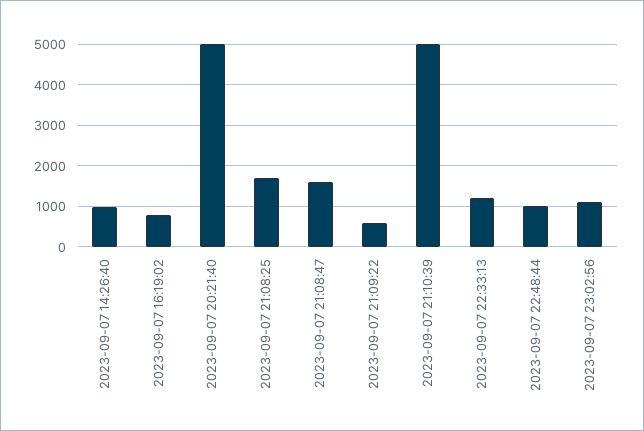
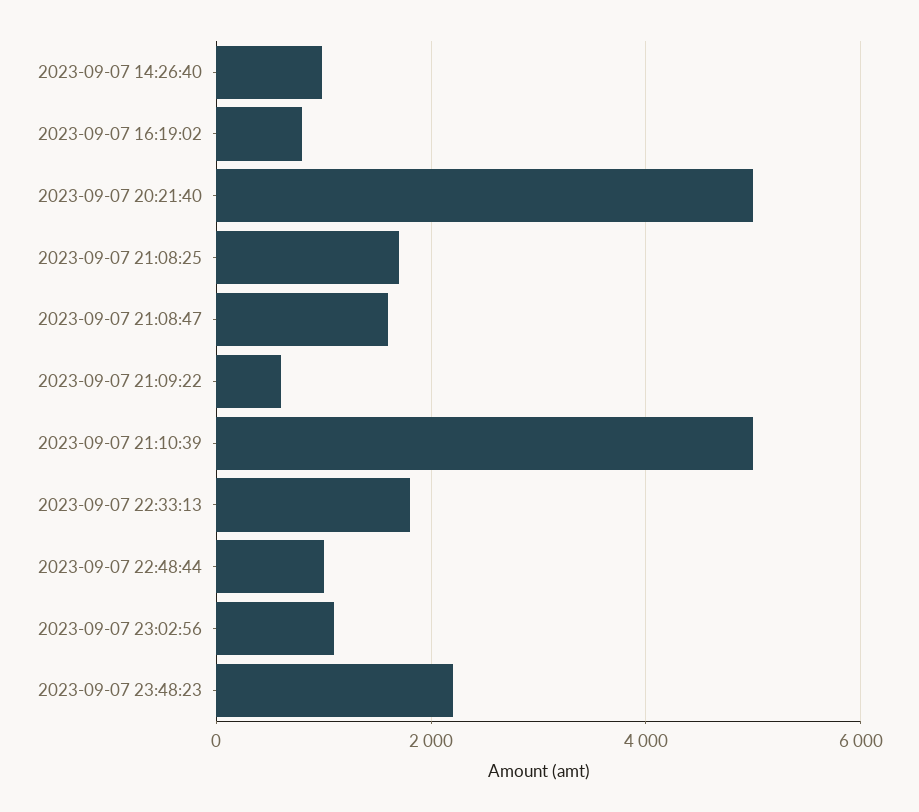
2023-09-07 22:33:13: 1200 -> 1800
2023-09-07 23:48:23: none -> 2200

